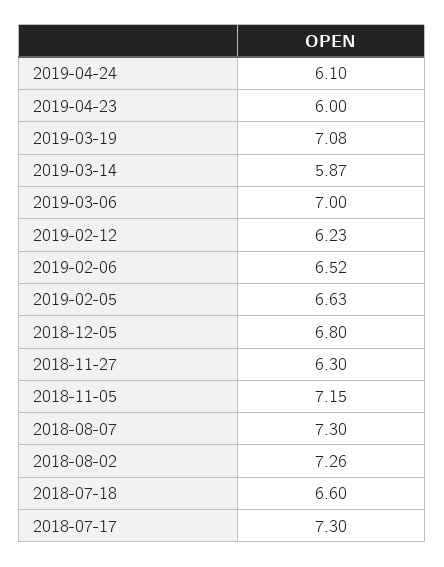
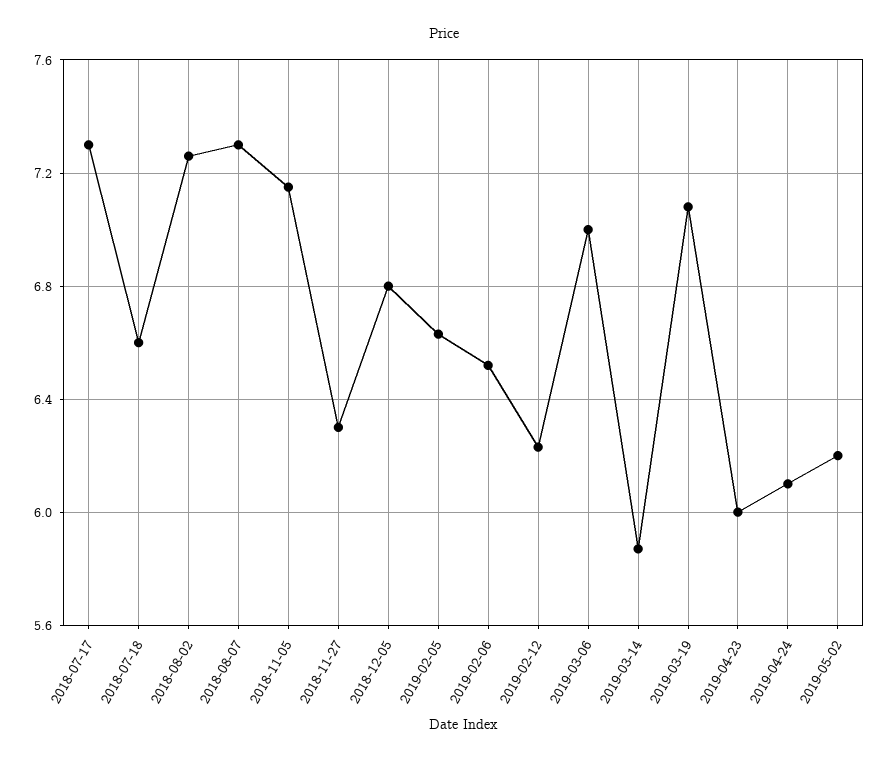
2019-05-02: none -> 6.2

